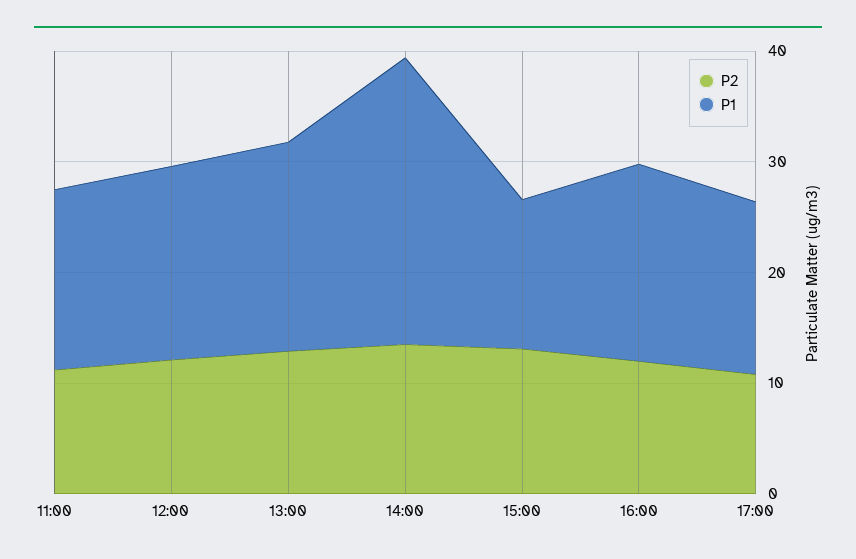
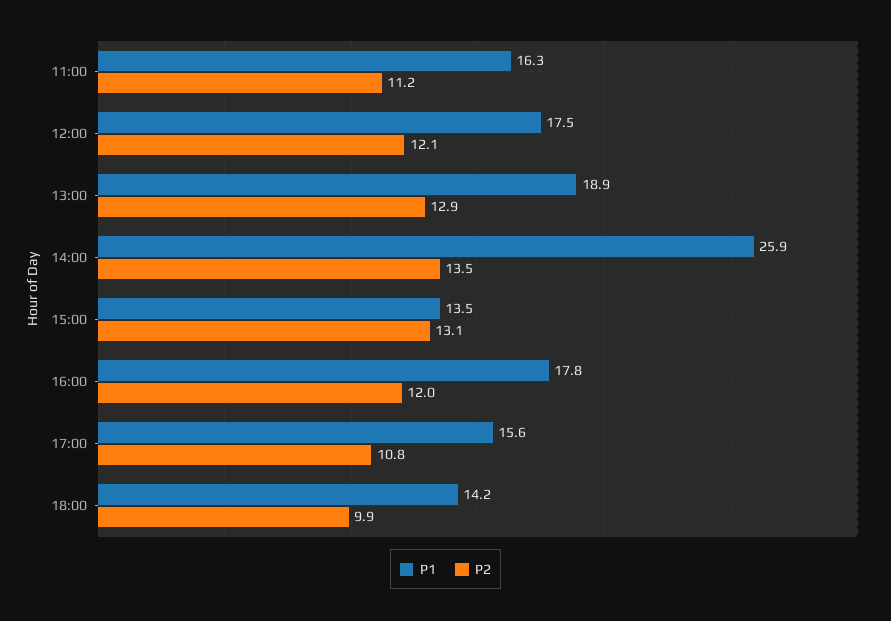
P1, 18:00: none -> 14.2
P2, 18:00: none -> 9.9

